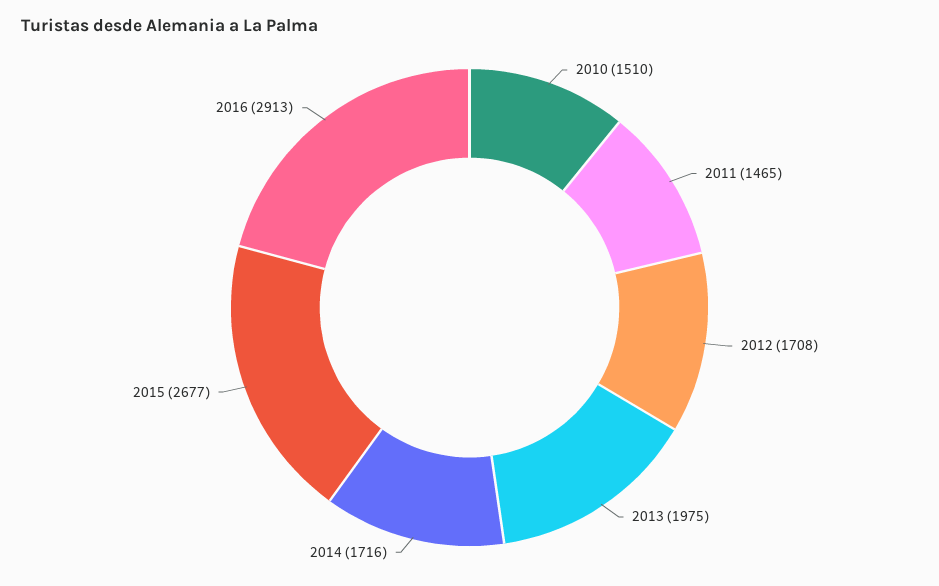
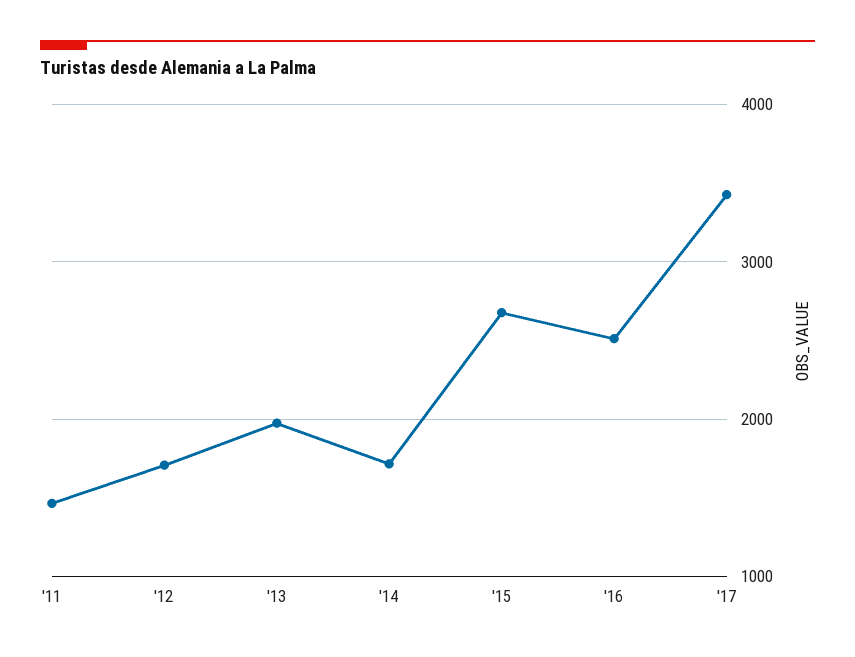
2010: 1510 -> none
2016: 2913 -> 2500
'17: none -> 3400

